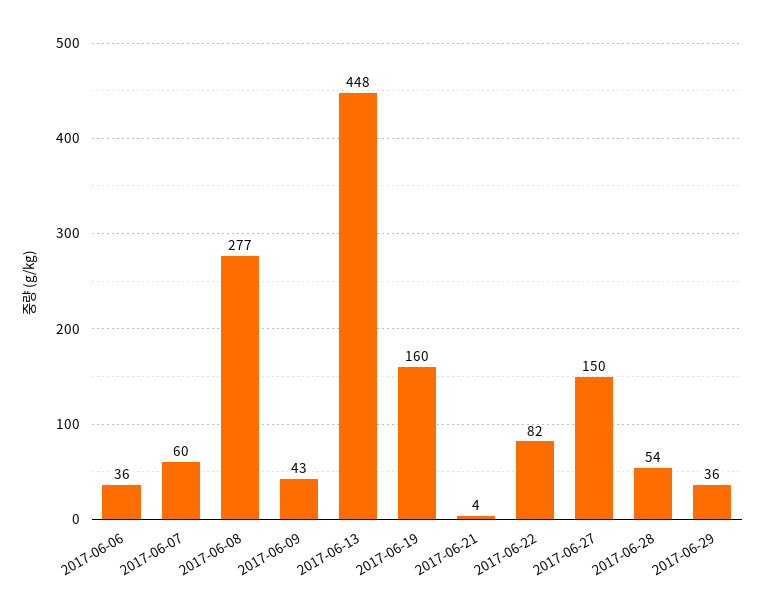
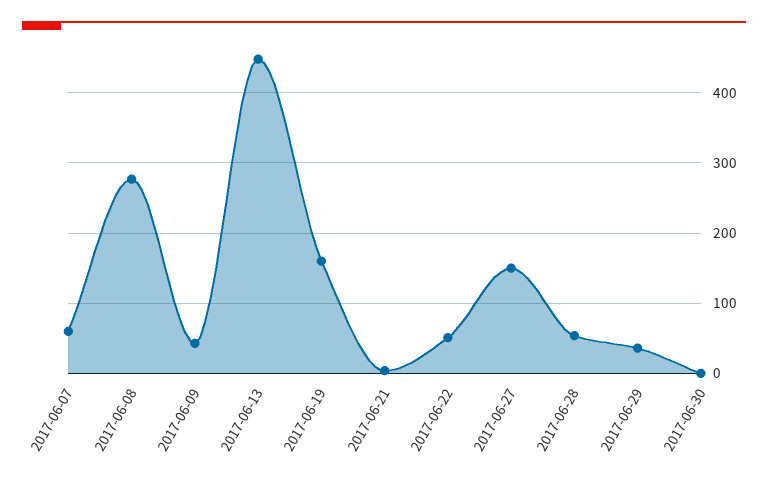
2017-06-06: 36 -> none
2017-06-22: 82 -> 50
2017-06-30: none -> 0

